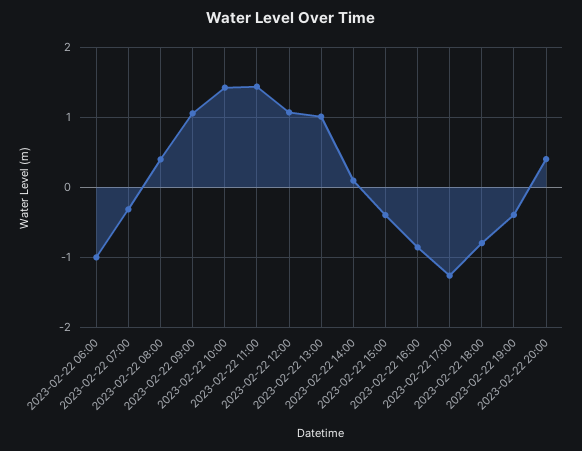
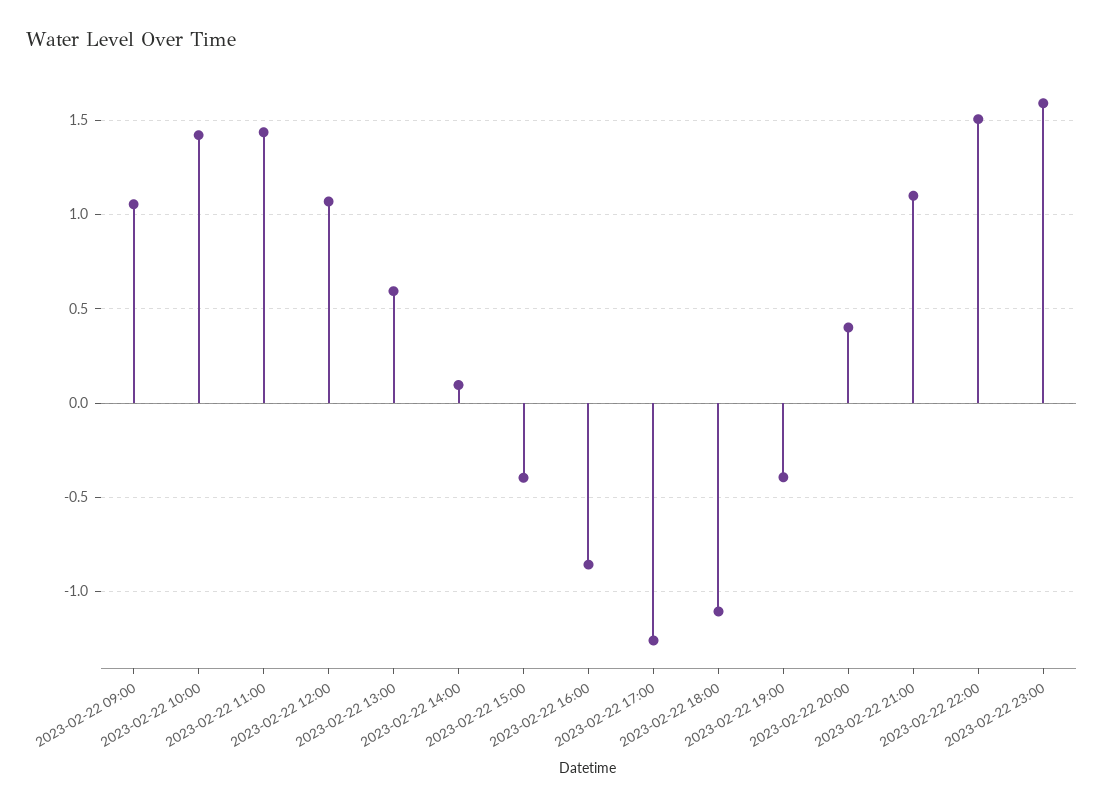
2023-02-22 06:00: -1 -> none
2023-02-22 07:00: -0.3 -> none
2023-02-22 08:00: 0.4 -> none
2023-02-22 13:00: 1 -> 0.6
2023-02-22 18:00: -0.8 -> -1.1
2023-02-22 21:00: none -> 1.1
2023-02-22 22:00: none -> 1.5
2023-02-22 23:00: none -> 1.6

